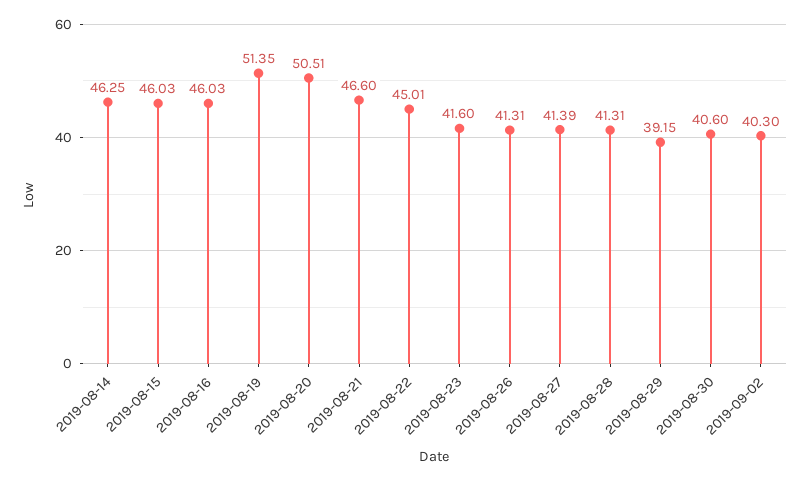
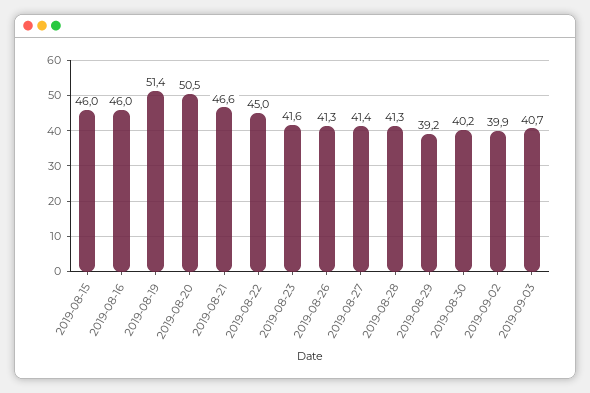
2019-08-14: 46.25 -> none
2019-08-30: 40.6 -> 40.2
2019-09-02: 40.3 -> 39.9
2019-09-03: none -> 40.7

